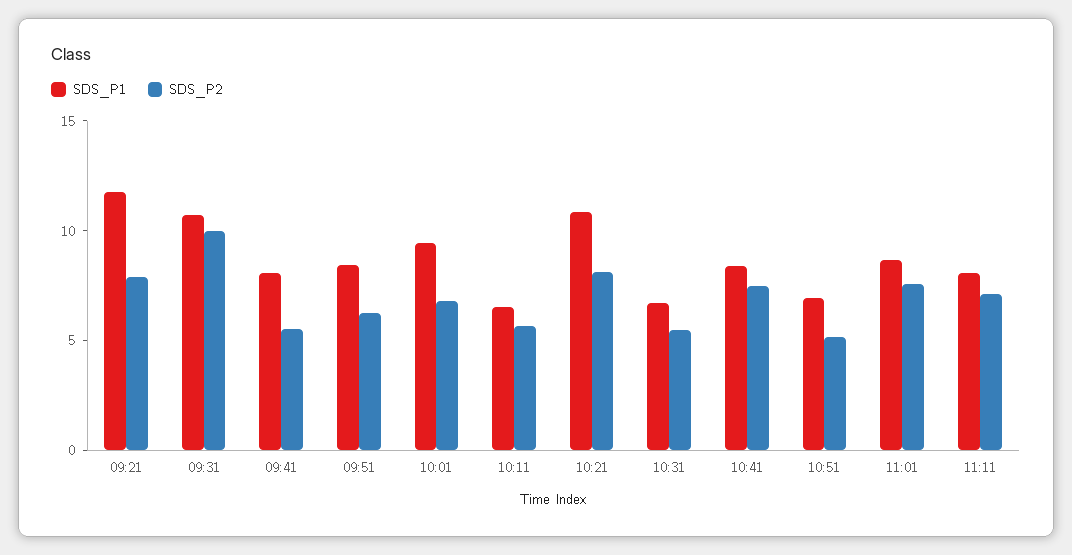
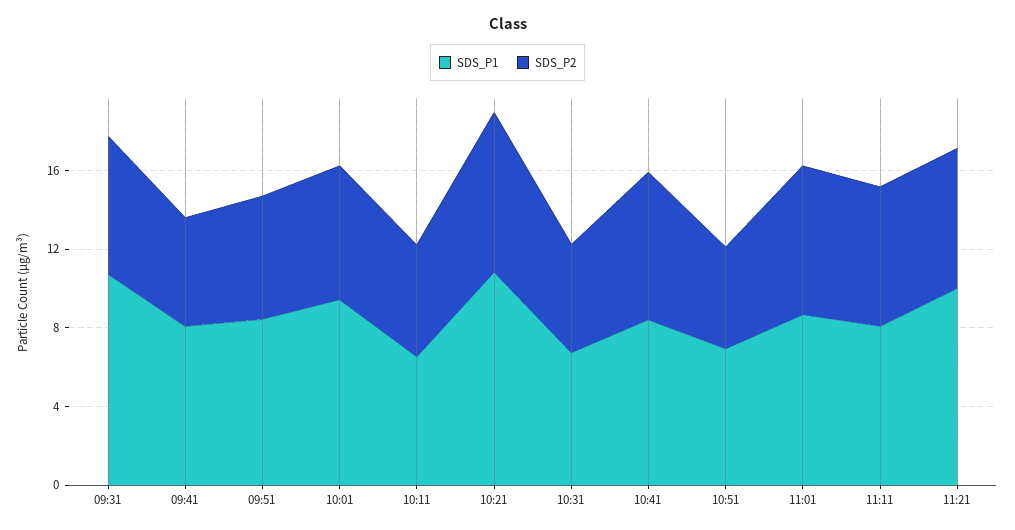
SDS_P1, 09:21: 12 -> none
SDS_P2, 09:21: 8 -> none
SDS_P2, 09:31: 10 -> 7
SDS_P1, 11:21: none -> 10
SDS_P2, 11:21: none -> 7

